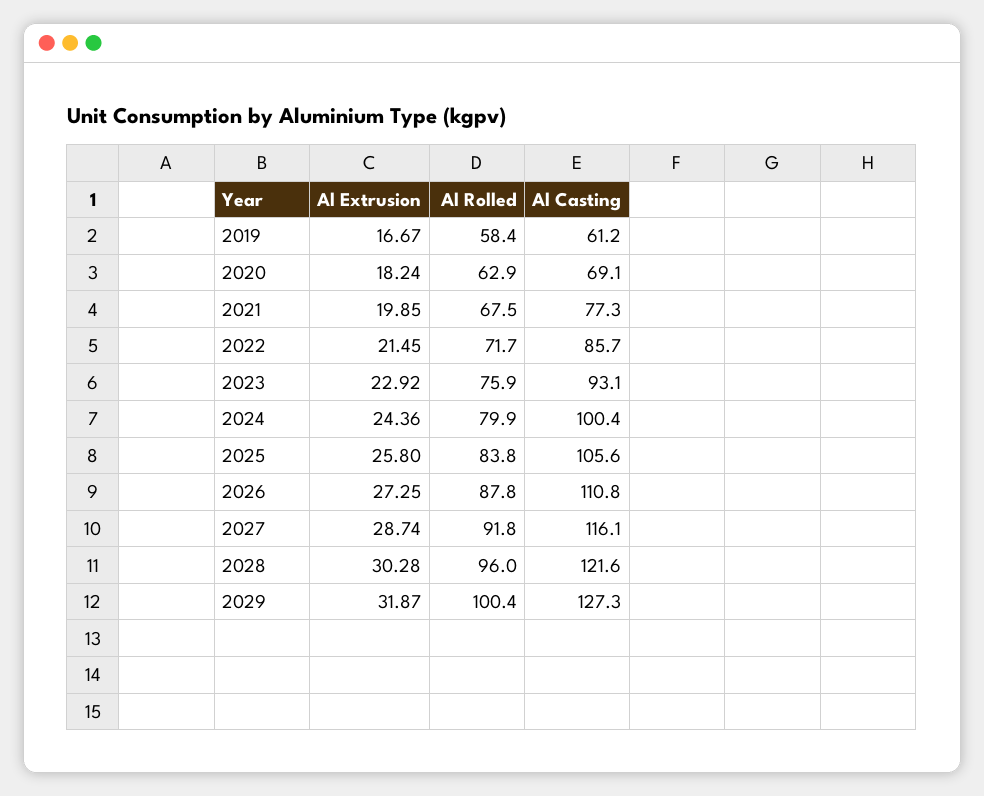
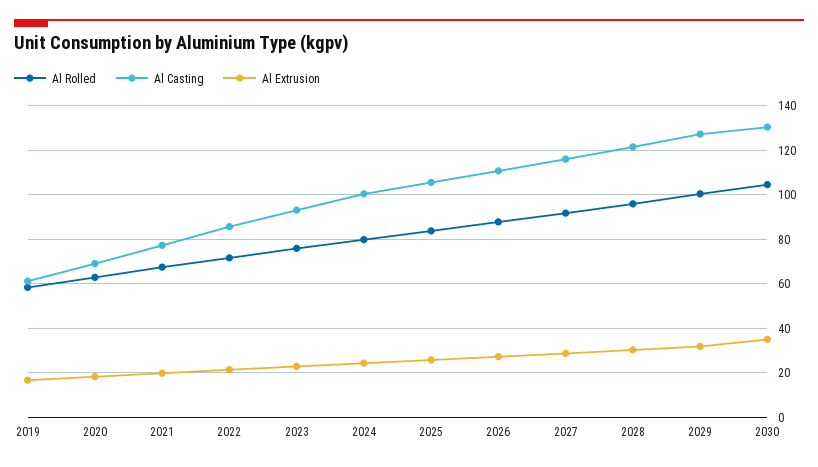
Al Rolled, 2030: none -> 105
Al Casting, 2030: none -> 130
Al Extrusion, 2030: none -> 35

